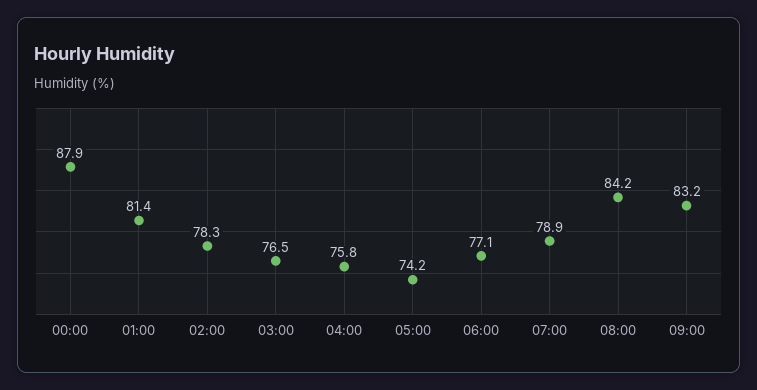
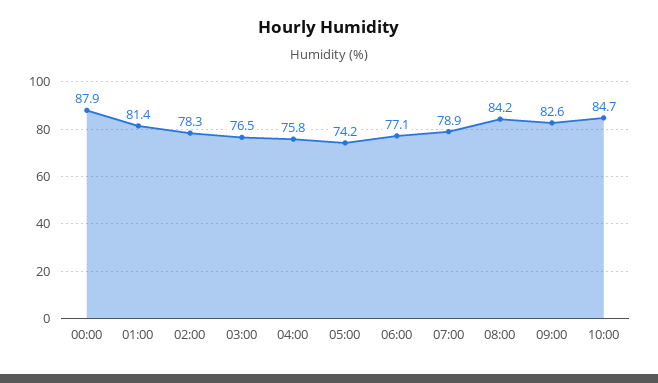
09:00: 83.2 -> 82.6
10:00: none -> 84.7

